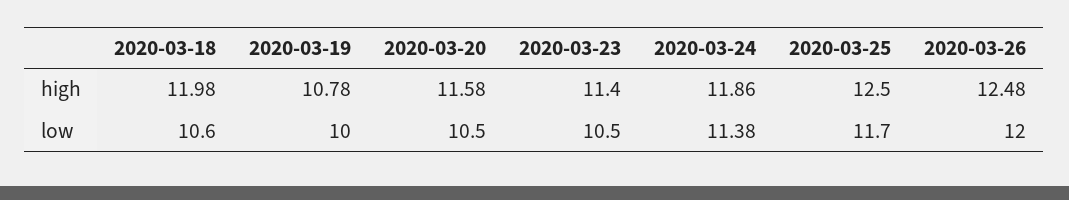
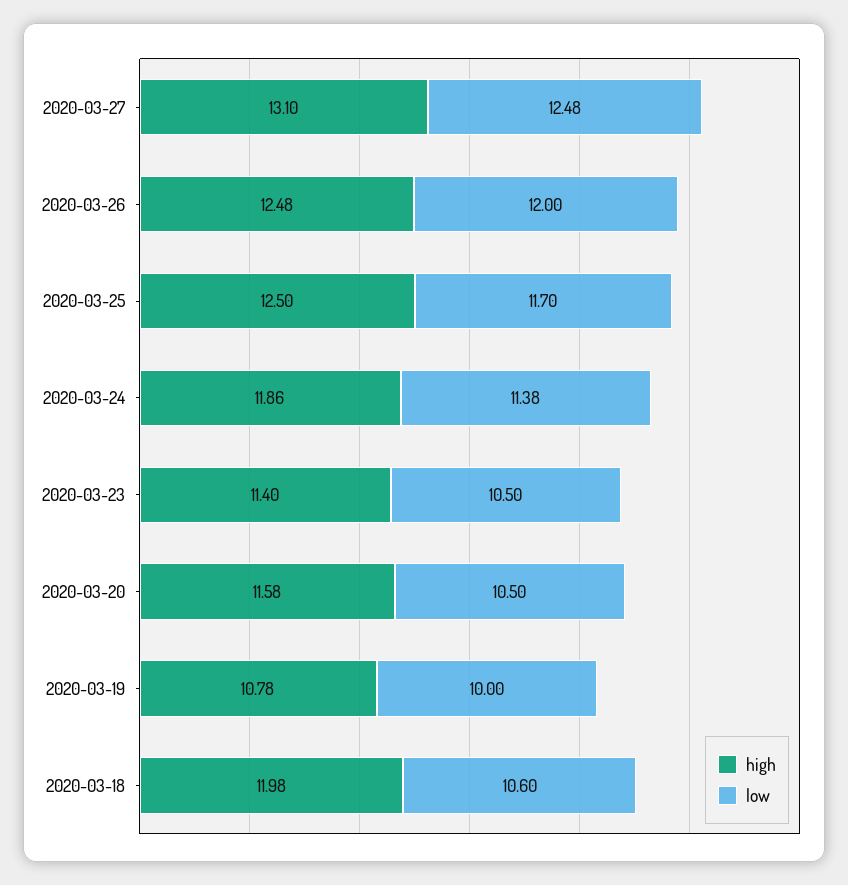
high, 2020-03-27: none -> 13.1
low, 2020-03-27: none -> 12.48

